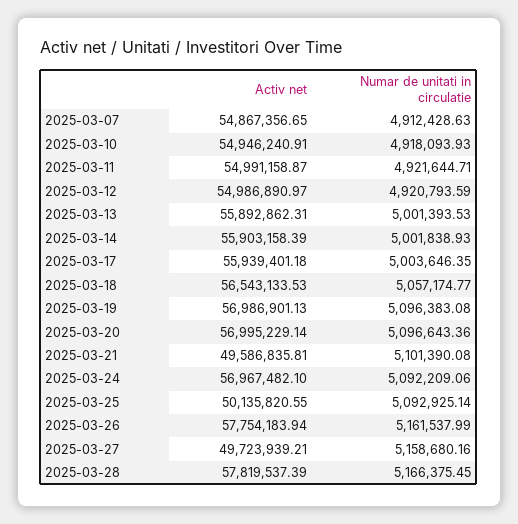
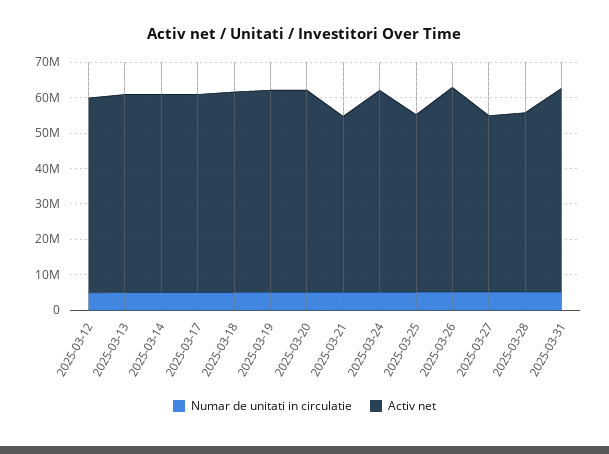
Activ net, 2025-03-07: 54867356.65 -> none
Numar de unitati in circulatie, 2025-03-07: 4912428.63 -> none
Activ net, 2025-03-10: 54946240.91 -> none
Numar de unitati in circulatie, 2025-03-10: 4918093.93 -> none
Activ net, 2025-03-11: 54991158.87 -> none
Numar de unitati in circulatie, 2025-03-11: 4921644.71 -> none
Activ net, 2025-03-28: 57819537.39 -> 50000000
Numar de unitati in circulatie, 2025-03-31: none -> 5000000
Activ net, 2025-03-31: none -> 57500000

